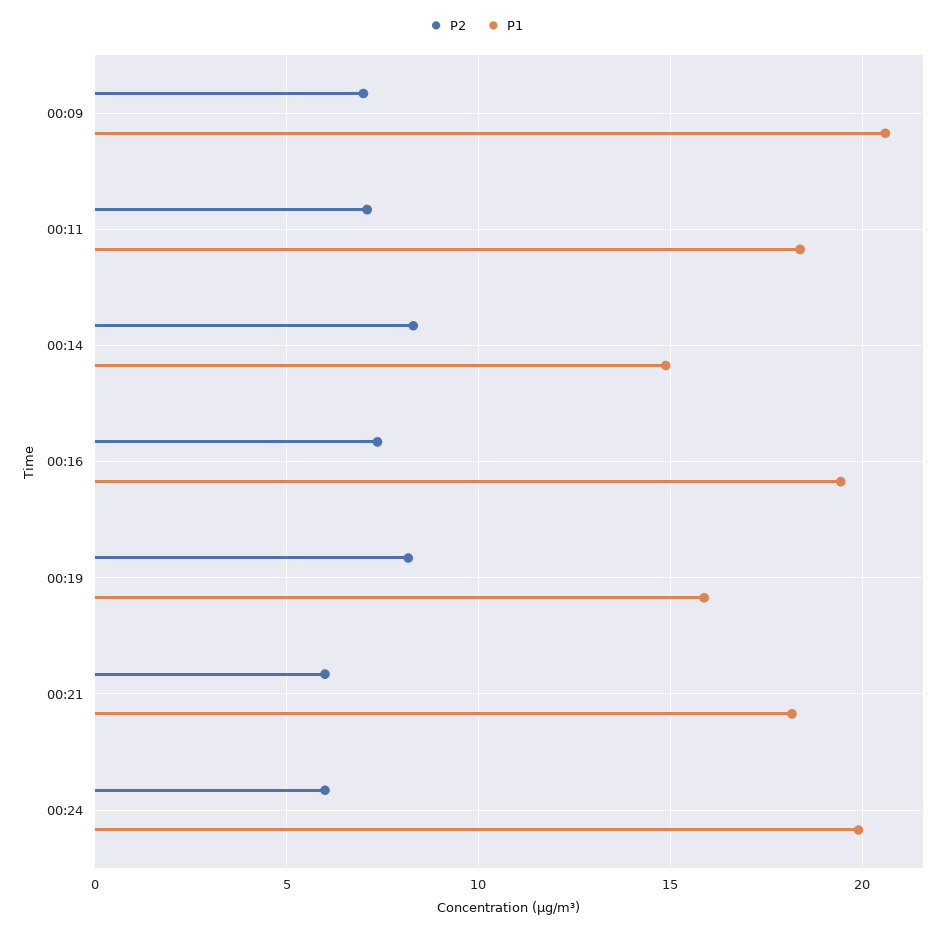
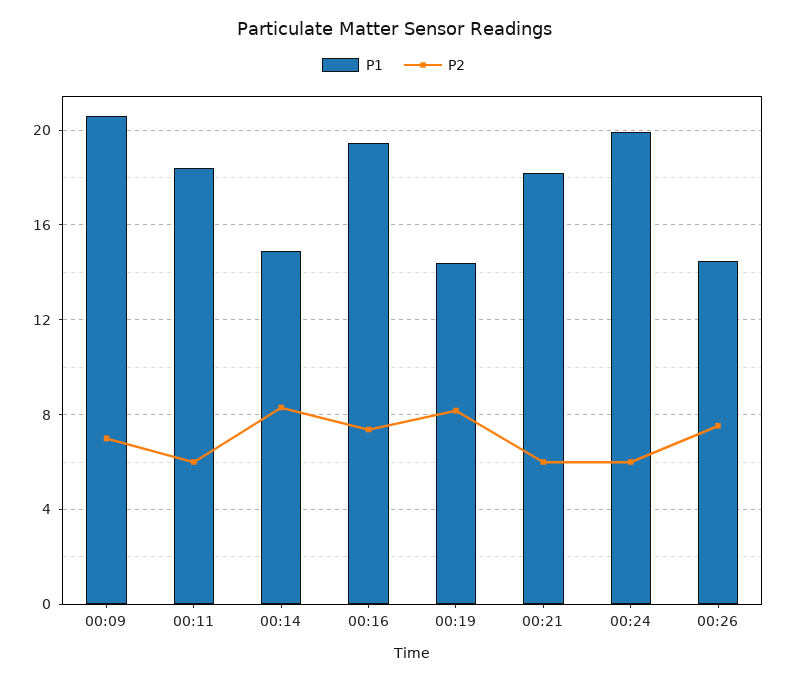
P2, 00:11: 7 -> 6
P1, 00:19: 16 -> 14.5
P1, 00:26: none -> 14.5
P2, 00:26: none -> 7.5

